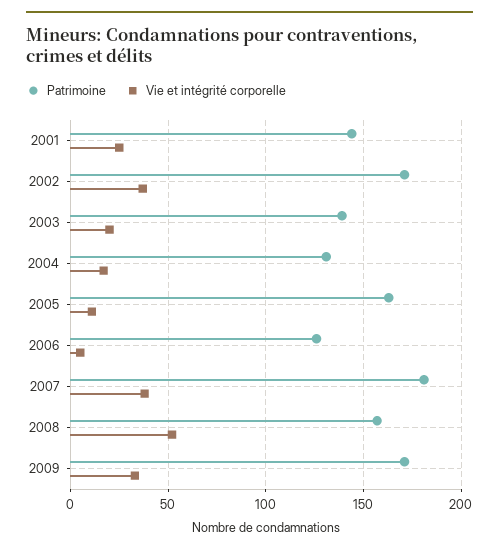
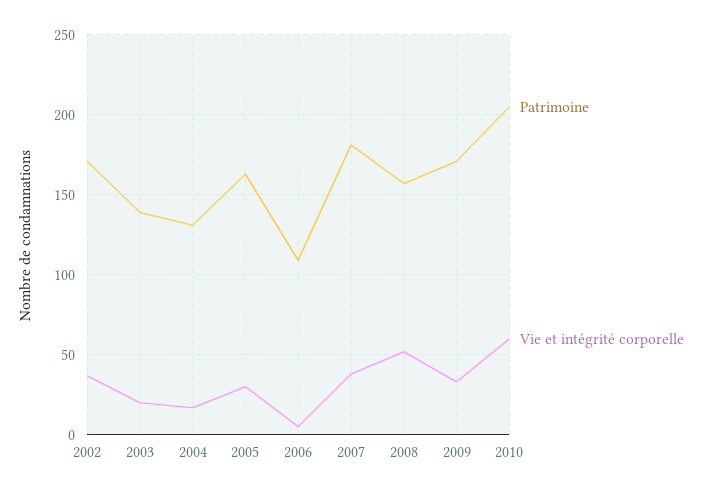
Patrimoine, 2001: 145 -> none
Vie et intégrité corporelle, 2001: 25 -> none
Vie et intégrité corporelle, 2005: 10 -> 30
Patrimoine, 2006: 125 -> 110
Patrimoine, 2010: none -> 205
Vie et intégrité corporelle, 2010: none -> 60

